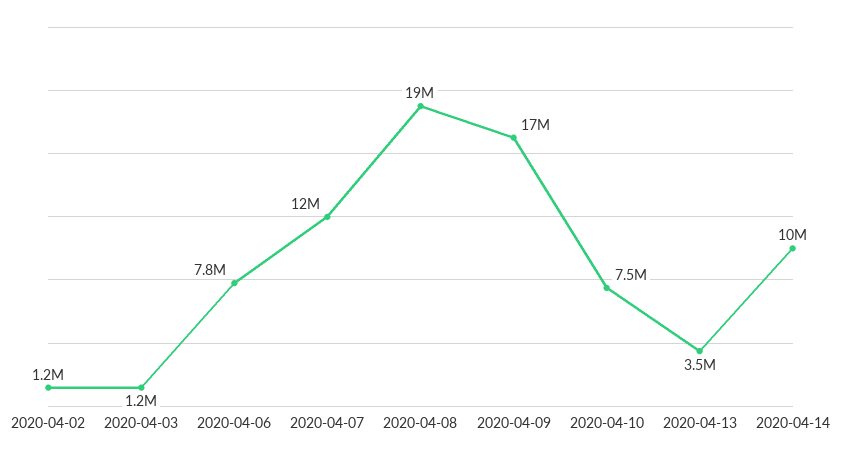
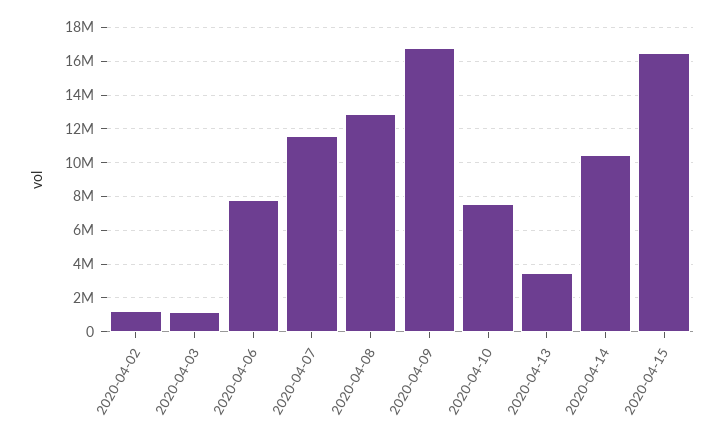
2020-04-08: 19000000 -> 13000000
2020-04-15: none -> 16500000

